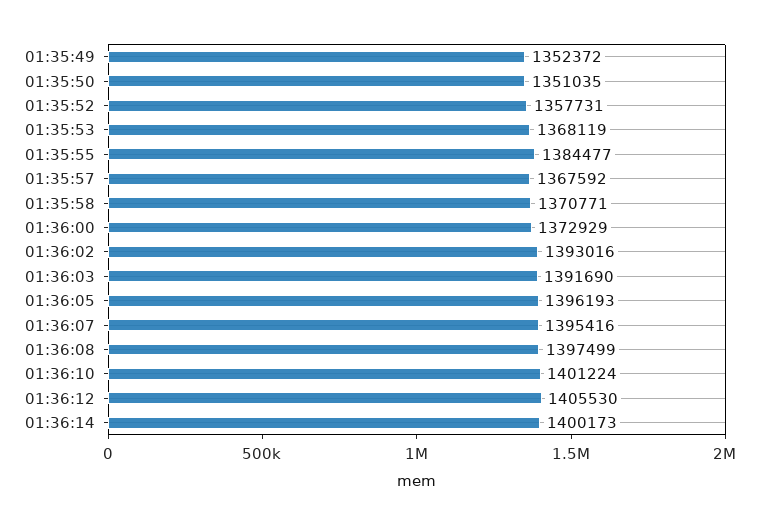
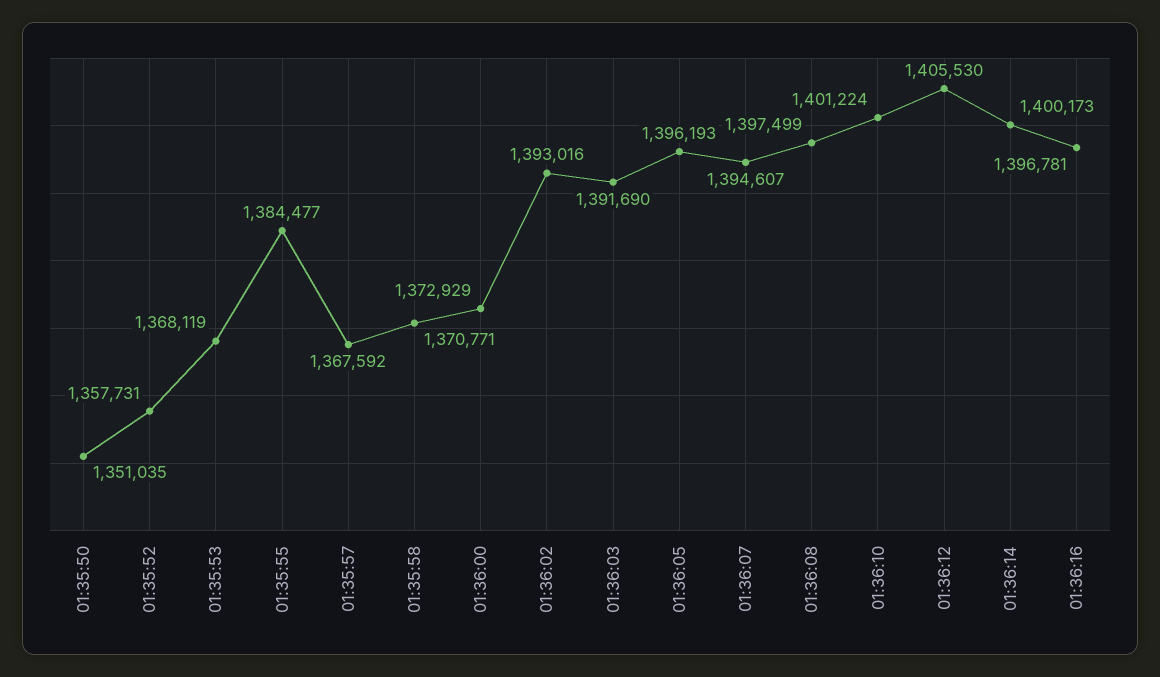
01:35:49: 1352372 -> none
01:36:07: 1395416 -> 1394607
01:36:16: none -> 1396781

